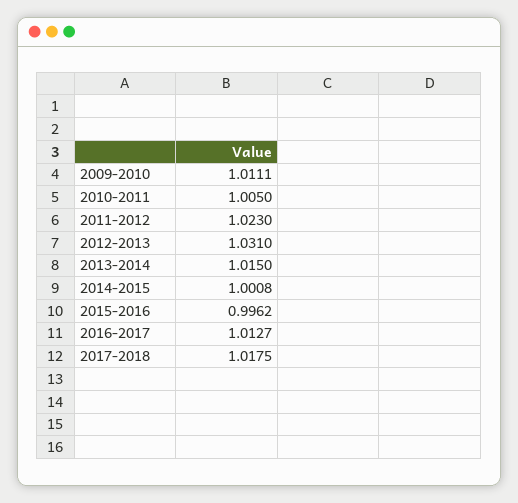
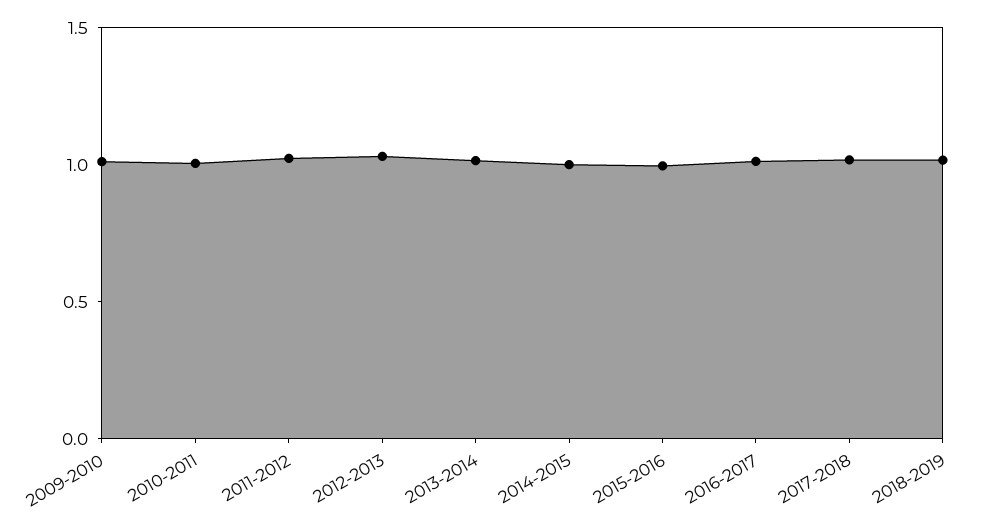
2018-2019: none -> 1

